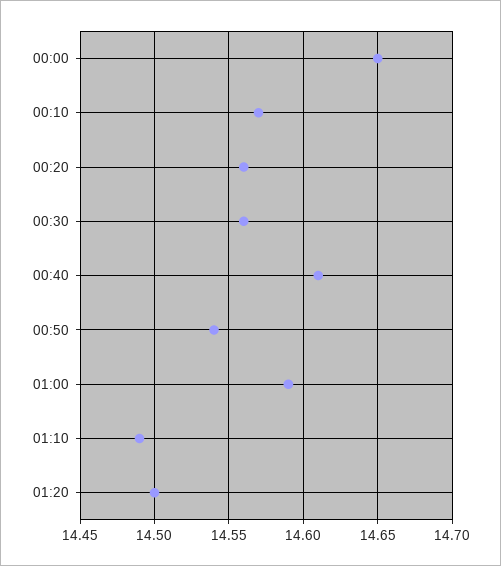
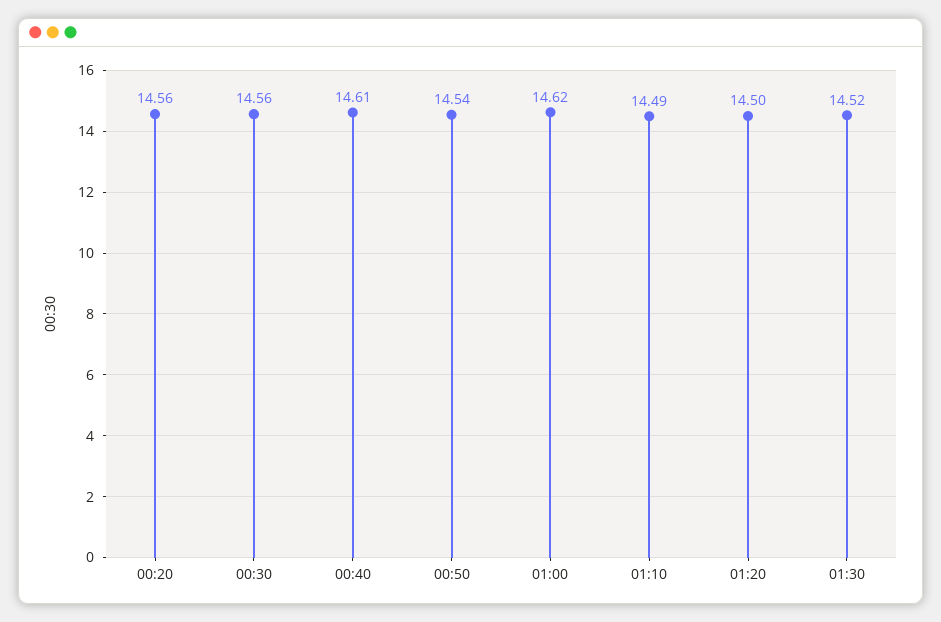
00:00: 14.65 -> none
00:10: 14.57 -> none
01:00: 14.59 -> 14.62
01:30: none -> 14.52

